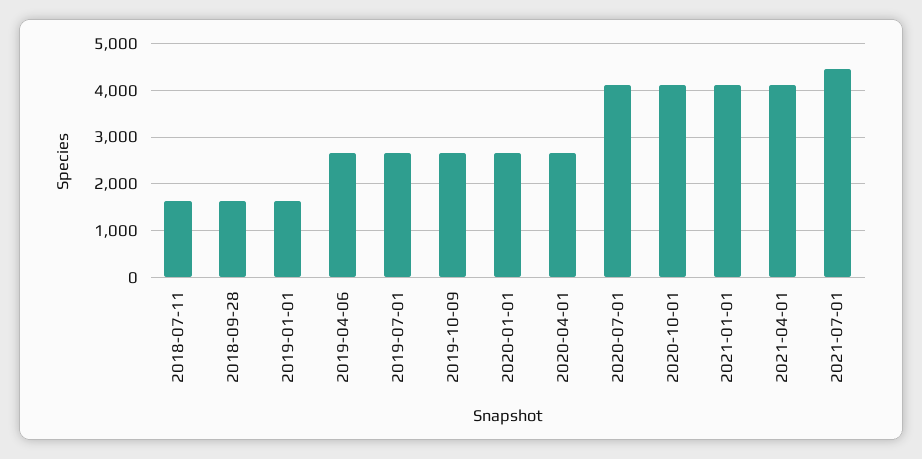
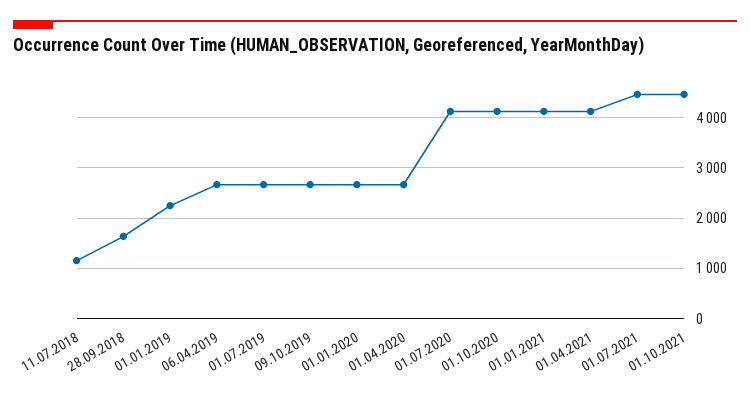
2018-07-11: 1600 -> 1200
2019-01-01: 1600 -> 2200
01.10.2021: none -> 4400

